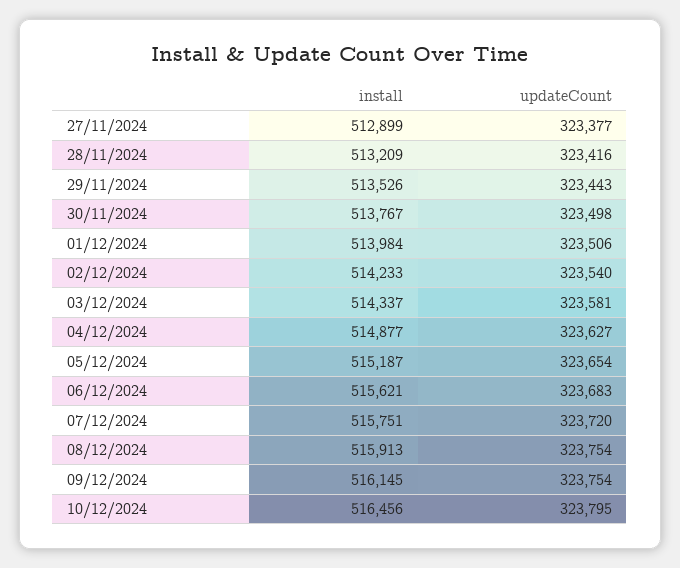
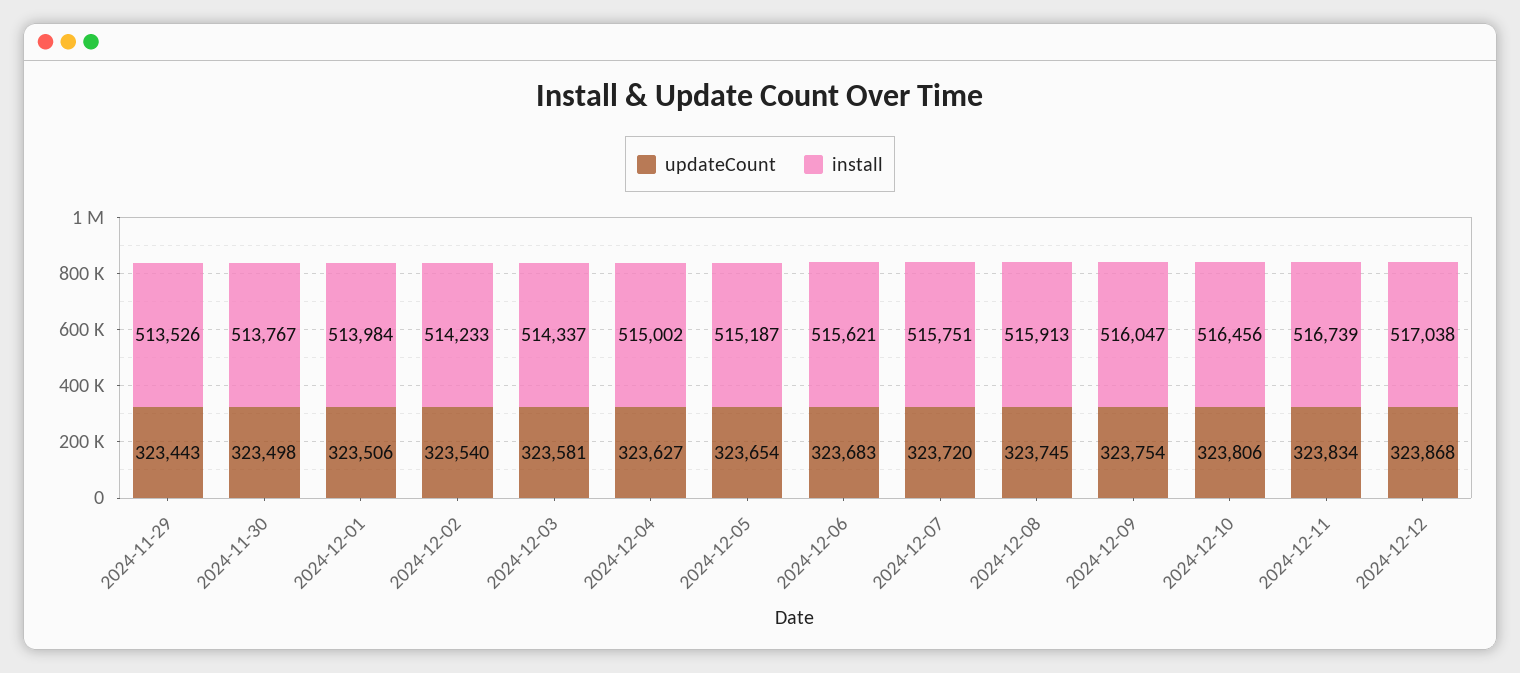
install, 27/11/2024: 512899 -> none
updateCount, 27/11/2024: 323377 -> none
install, 28/11/2024: 513209 -> none
updateCount, 28/11/2024: 323416 -> none
install, 04/12/2024: 514877 -> 515002
updateCount, 08/12/2024: 323754 -> 323745
install, 09/12/2024: 516145 -> 516047
updateCount, 10/12/2024: 323795 -> 323806
updateCount, 2024-12-11: none -> 323834
install, 2024-12-11: none -> 516739
updateCount, 2024-12-12: none -> 323868
install, 2024-12-12: none -> 517038

